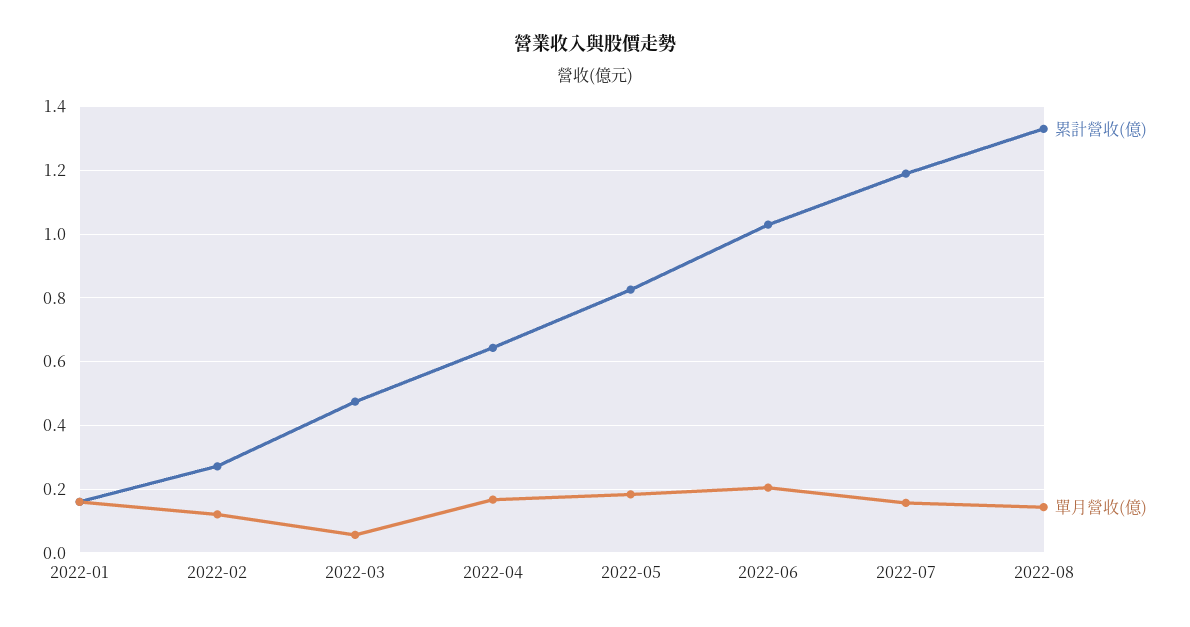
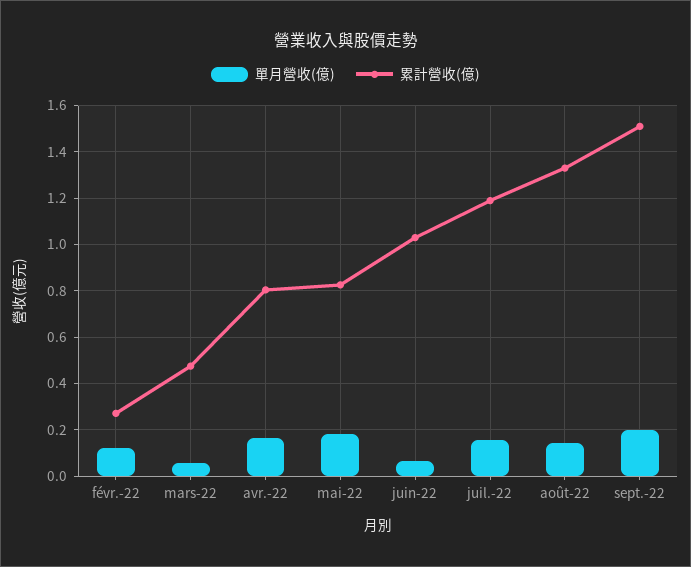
累計營收(億), 2022-01: 0.16 -> none
單月營收(億), 2022-01: 0.16 -> none
累計營收(億), 2022-04: 0.64 -> 0.8
單月營收(億), 2022-06: 0.2 -> 0.05
單月營收(億), sept.-22: none -> 0.2
累計營收(億), sept.-22: none -> 1.5

